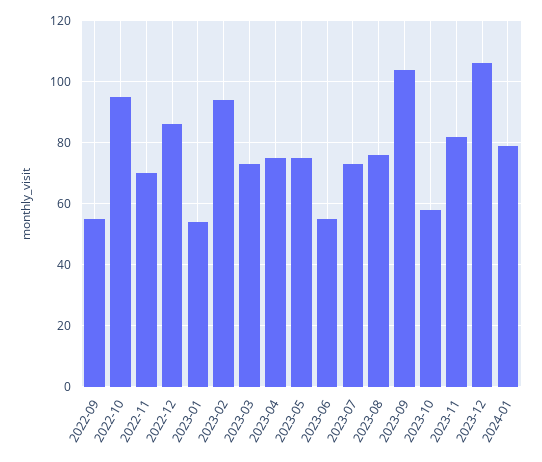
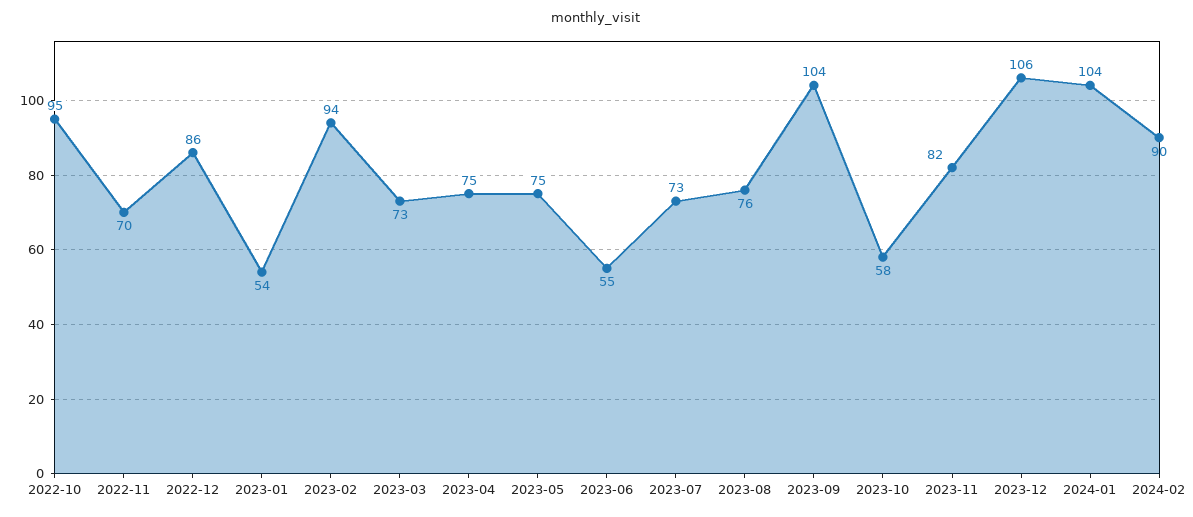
2022-09: 55 -> none
2024-01: 80 -> 104
2024-02: none -> 90

